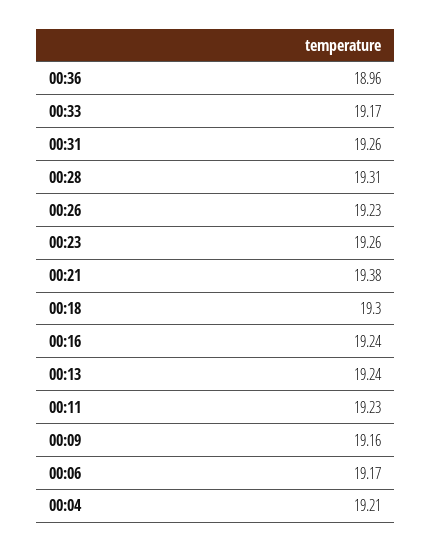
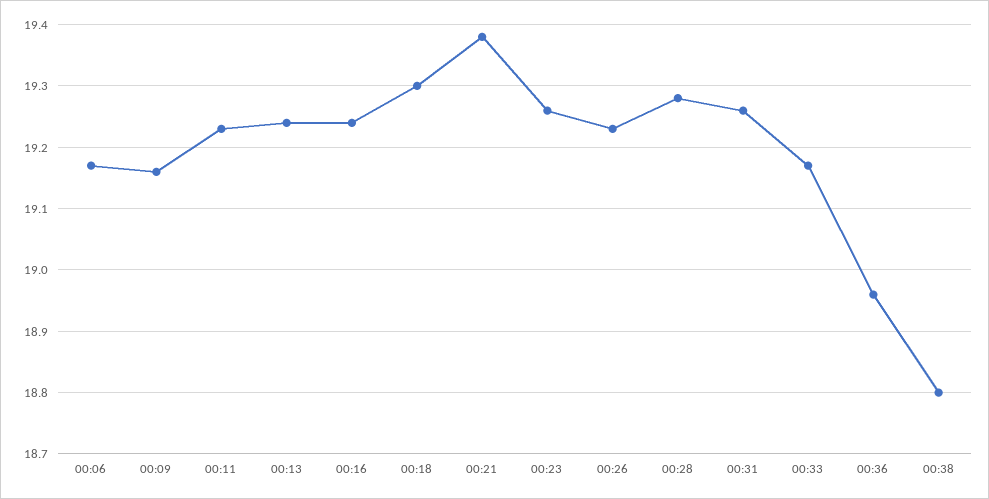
00:28: 19.31 -> 19.28
00:04: 19.21 -> none
00:38: none -> 18.8

